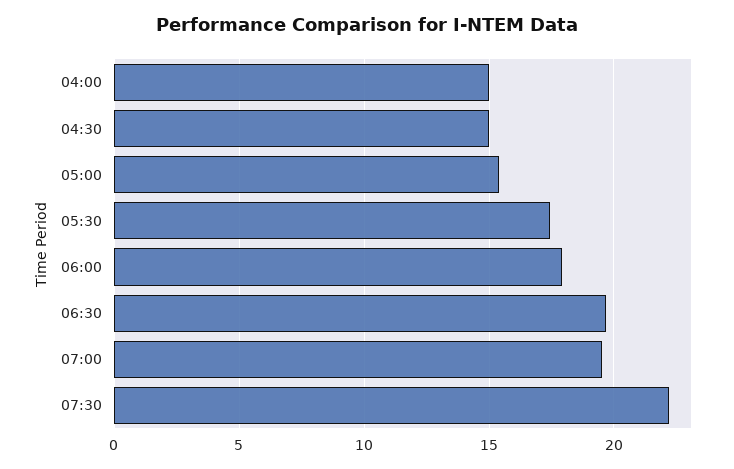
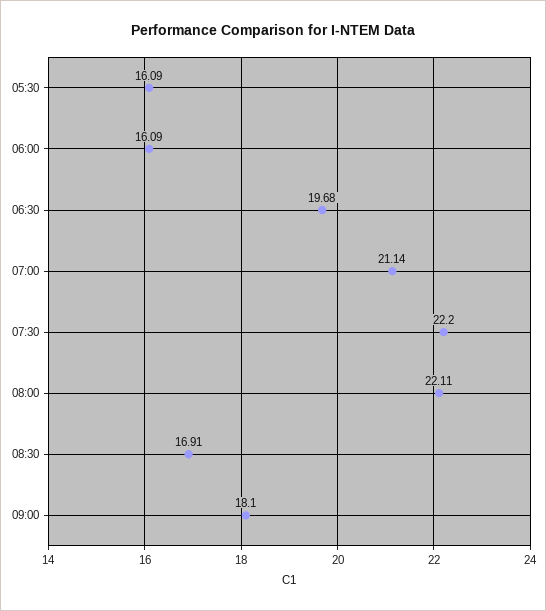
04:00: 15 -> none
04:30: 15 -> none
05:00: 15.5 -> none
05:30: 17.5 -> 16.09
06:00: 18 -> 16.09
07:00: 19.5 -> 21.14
08:00: none -> 22.11
08:30: none -> 16.91
09:00: none -> 18.1

